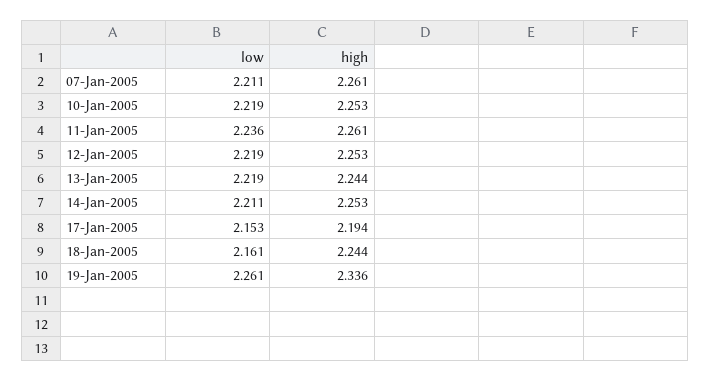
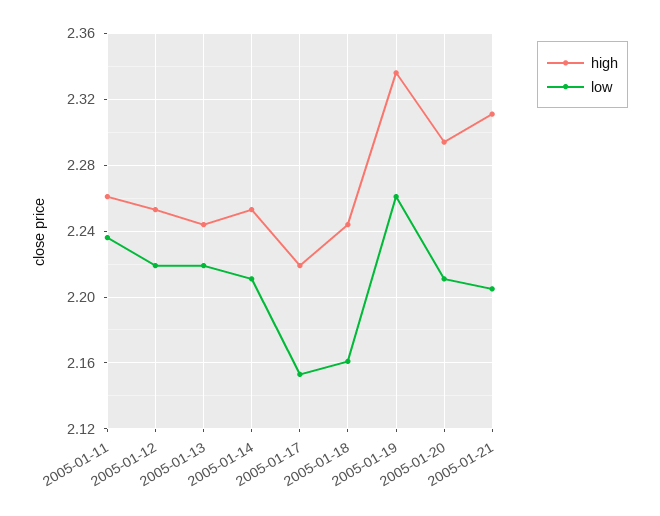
low, 07-Jan-2005: 2.211 -> none
high, 07-Jan-2005: 2.261 -> none
low, 10-Jan-2005: 2.219 -> none
high, 10-Jan-2005: 2.253 -> none
high, 17-Jan-2005: 2.194 -> 2.22
high, 2005-01-20: none -> 2.295
low, 2005-01-20: none -> 2.21
high, 2005-01-21: none -> 2.31
low, 2005-01-21: none -> 2.205

